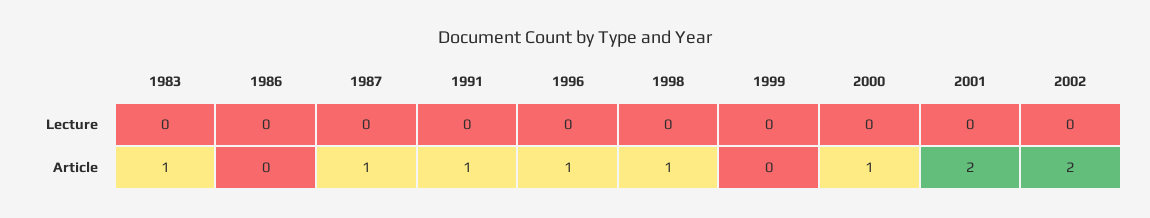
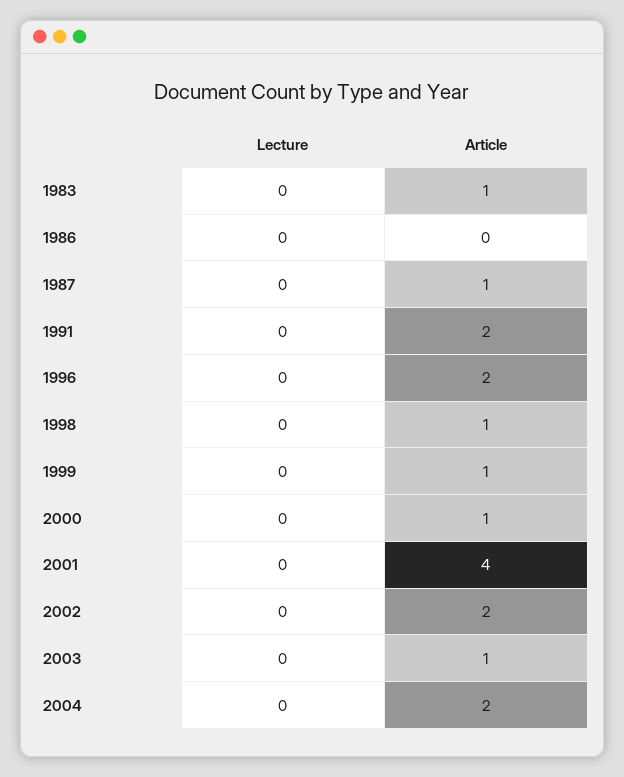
1991, Article: 1 -> 2
1996, Article: 1 -> 2
1999, Article: 0 -> 1
2001, Article: 2 -> 4
2003, Lecture: none -> 0
2003, Article: none -> 1
2004, Lecture: none -> 0
2004, Article: none -> 2

